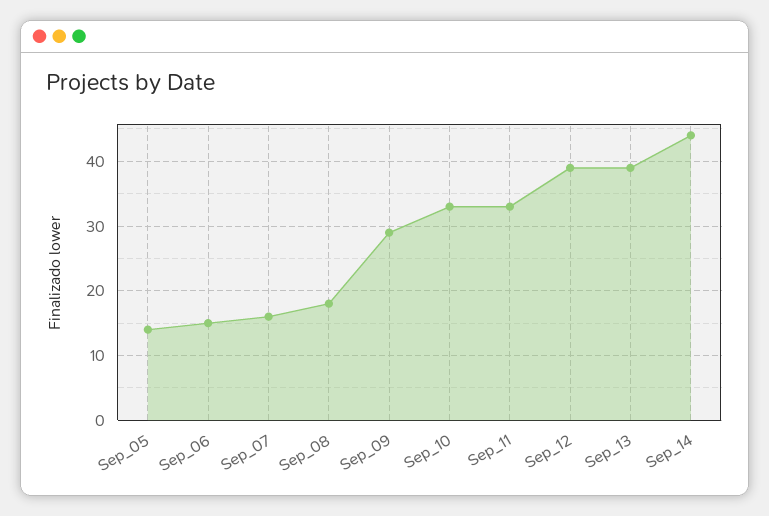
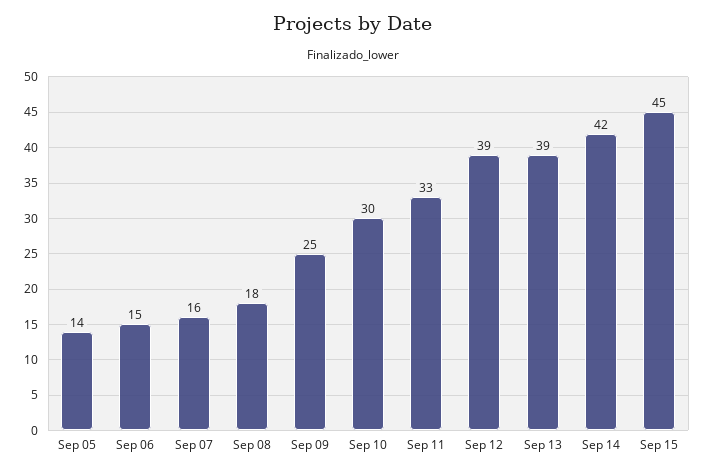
Sep_09: 29 -> 25
Sep_10: 33 -> 30
Sep_14: 44 -> 42
Sep 15: none -> 45

